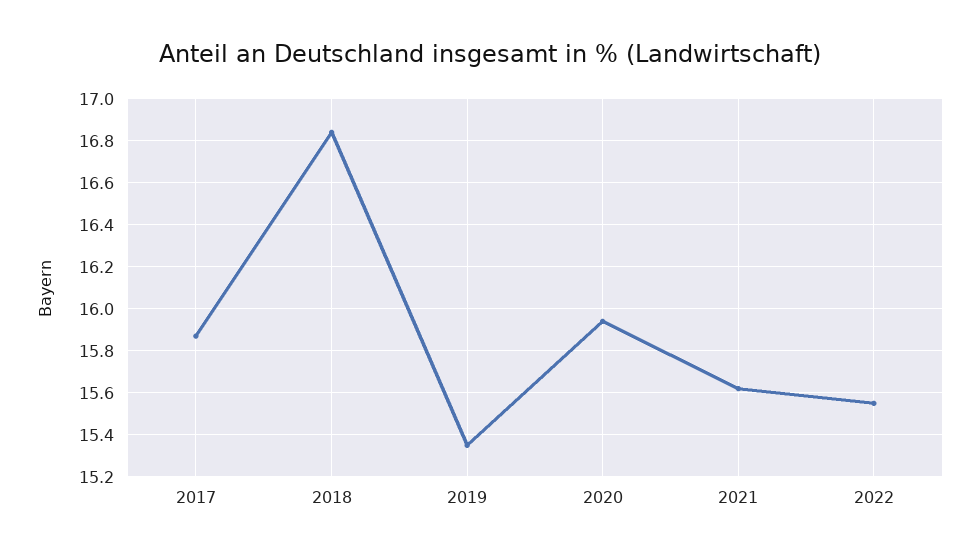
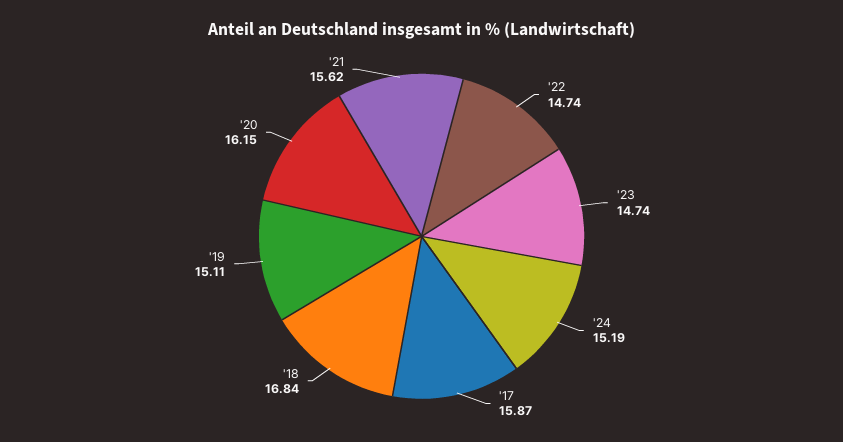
2019: 15.35 -> 15.11
2020: 15.95 -> 16.15
2022: 15.55 -> 14.74
'23: none -> 14.74
'24: none -> 15.19

